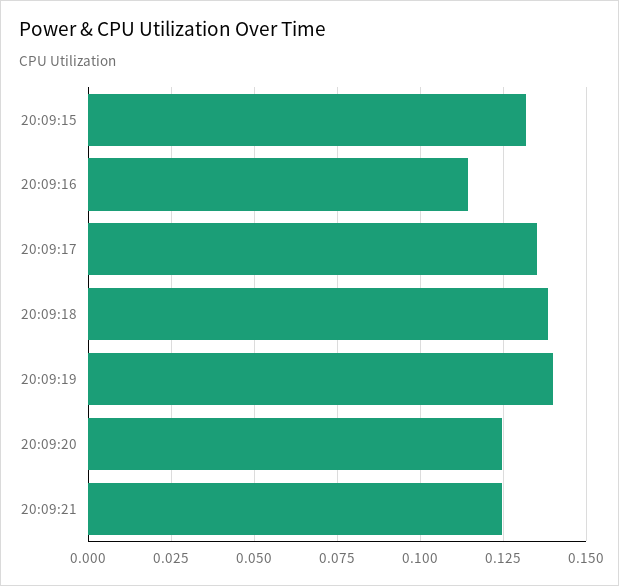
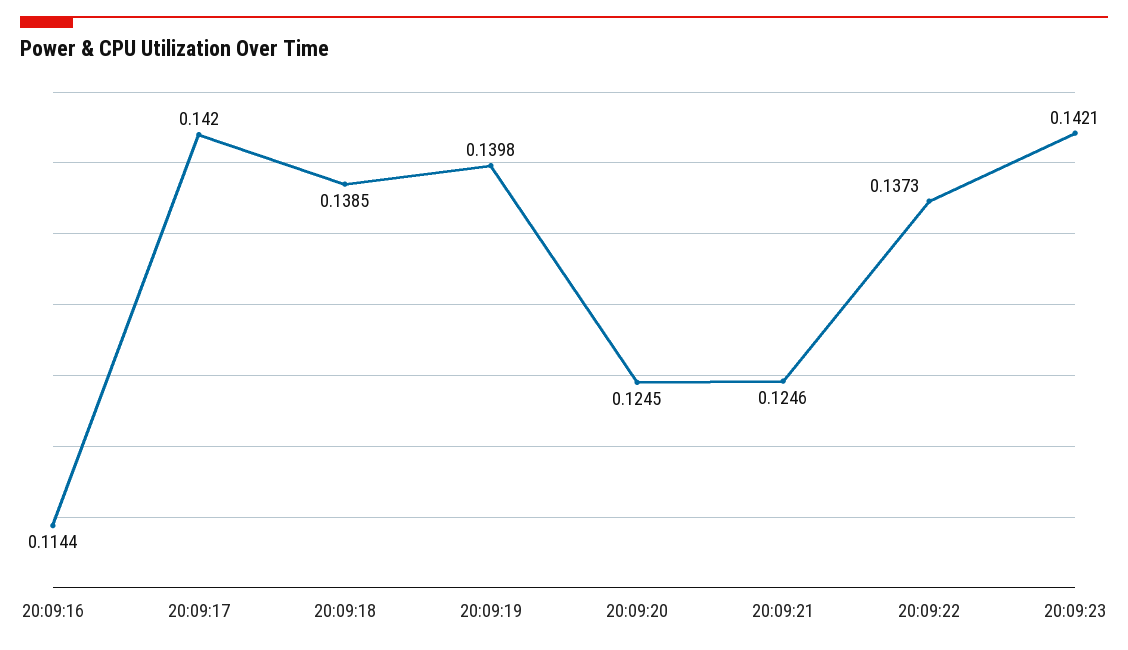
20:09:15: 0.1325 -> none
20:09:17: 0.135 -> 0.142
20:09:22: none -> 0.1373
20:09:23: none -> 0.1421

